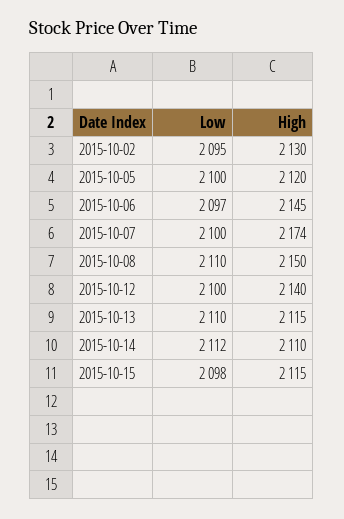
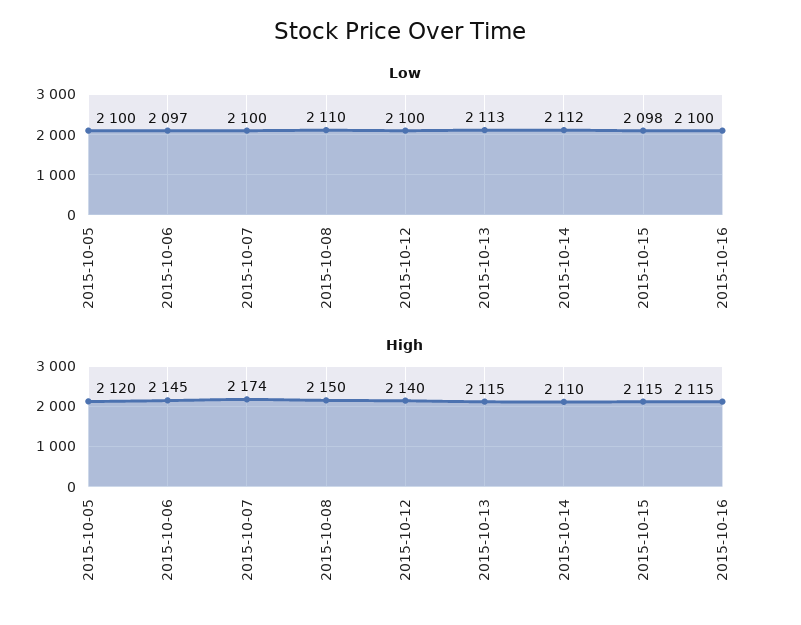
Low, 2015-10-02: 2095 -> none
High, 2015-10-02: 2130 -> none
Low, 2015-10-13: 2110 -> 2113
Low, 2015-10-16: none -> 2100
High, 2015-10-16: none -> 2115

